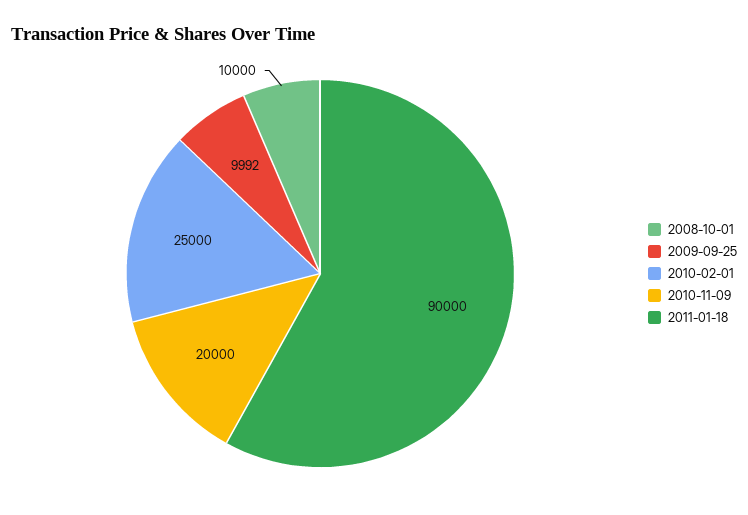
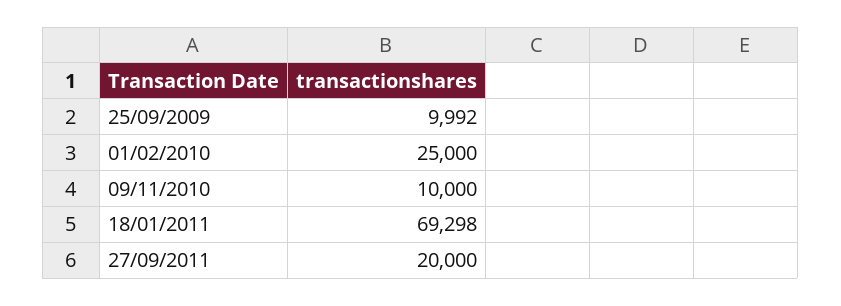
2008-10-01: 10000 -> none
2010-11-09: 20000 -> 10000
2011-01-18: 90000 -> 69298
27/09/2011: none -> 20000

